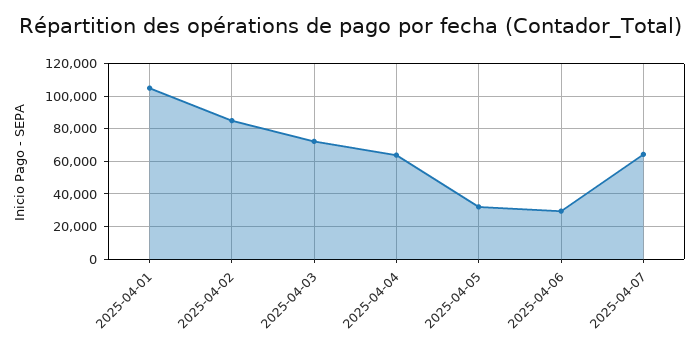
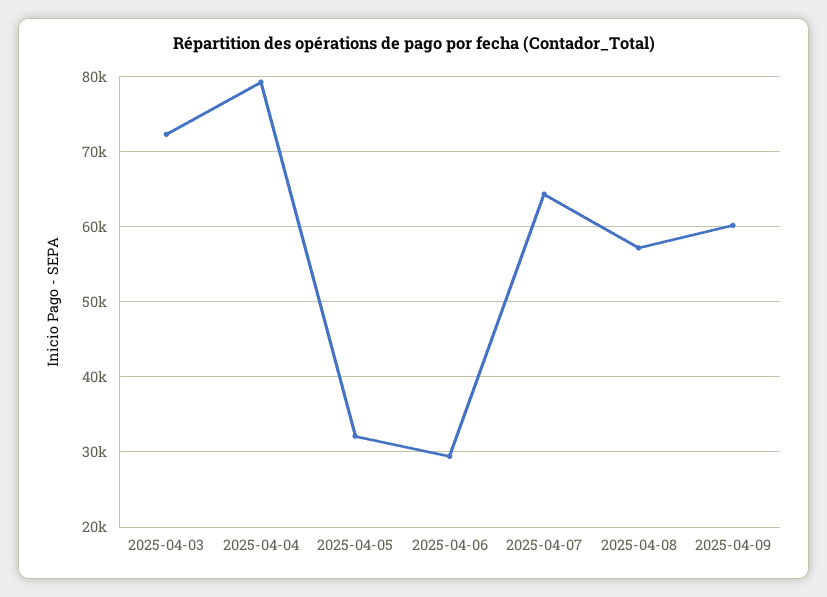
2025-04-01: 105000 -> none
2025-04-02: 85000 -> none
2025-04-04: 65000 -> 79000
2025-04-08: none -> 57000
2025-04-09: none -> 60000

